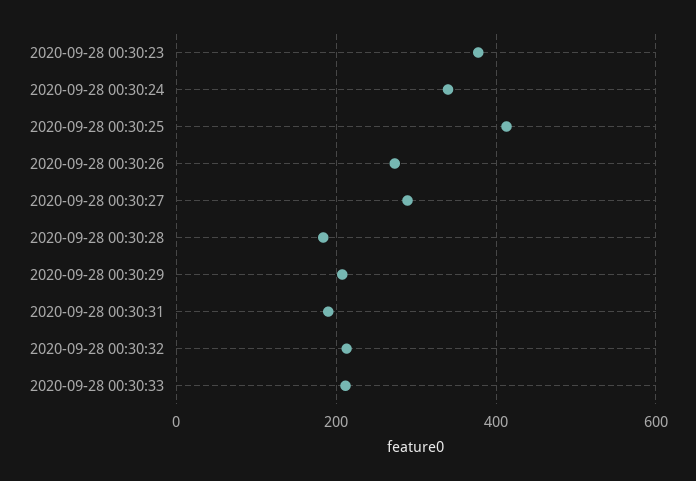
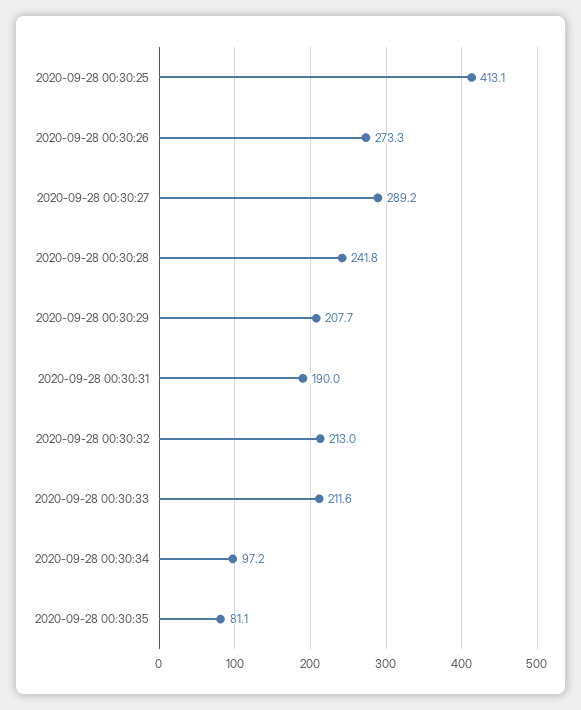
2020-09-28 00:30:23: 380 -> none
2020-09-28 00:30:24: 340 -> none
2020-09-28 00:30:28: 180 -> 241.8
2020-09-28 00:30:34: none -> 97.2
2020-09-28 00:30:35: none -> 81.1

